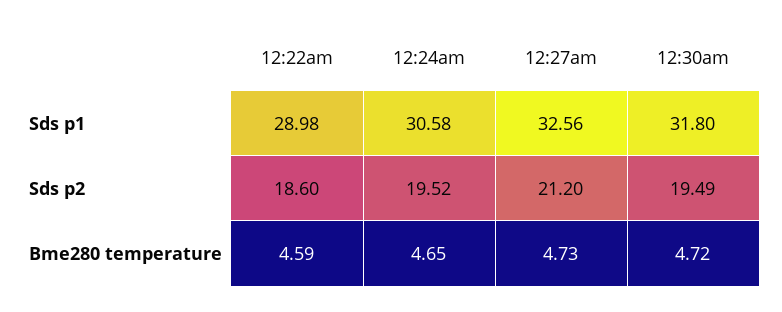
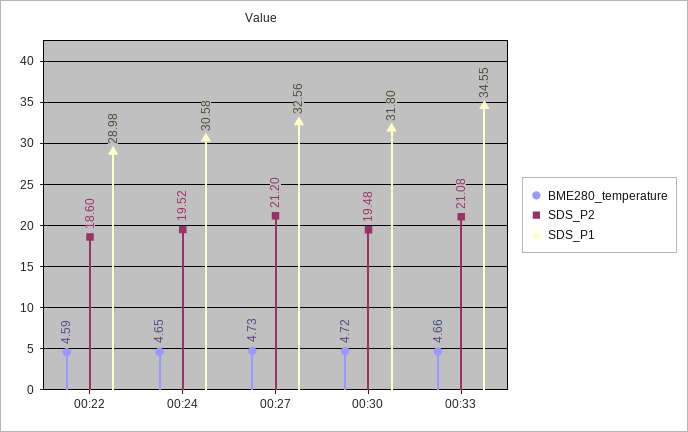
Sds p2, 12:30am: 19.49 -> 19.48
Bme280 temperature, 00:33: none -> 4.66
Sds p2, 00:33: none -> 21.08
Sds p1, 00:33: none -> 34.55

